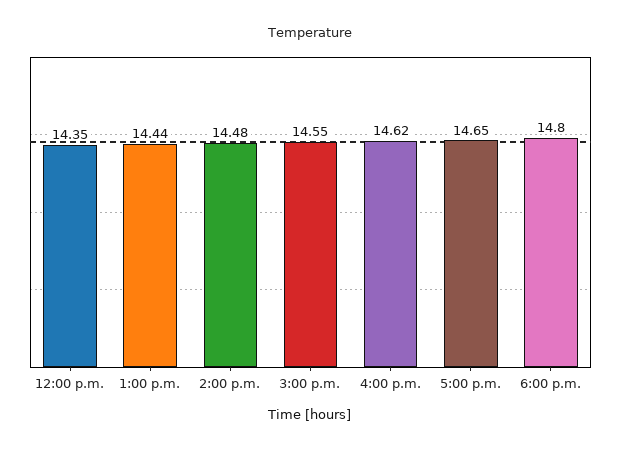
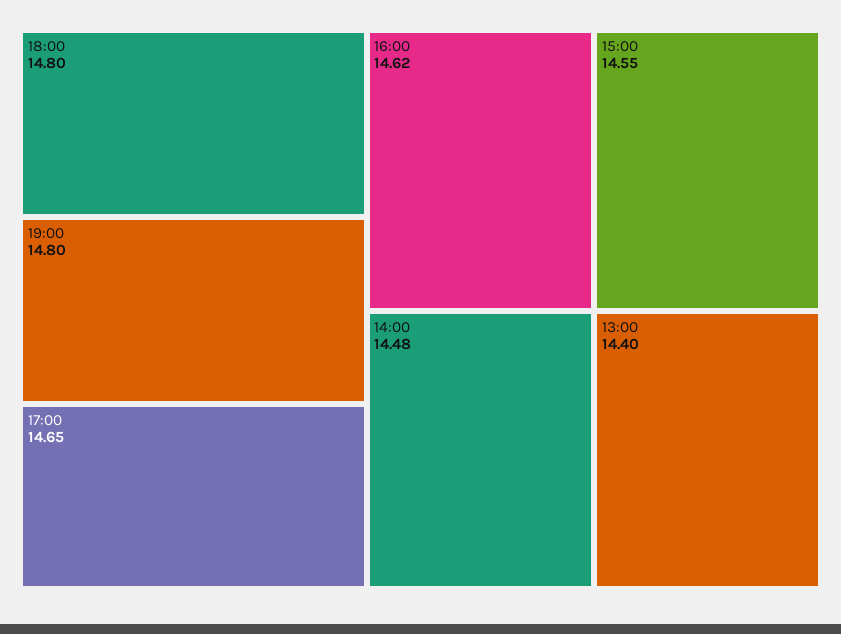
12:00 p.m.: 14.35 -> none
1:00 p.m.: 14.44 -> 14.4
19:00: none -> 14.8

